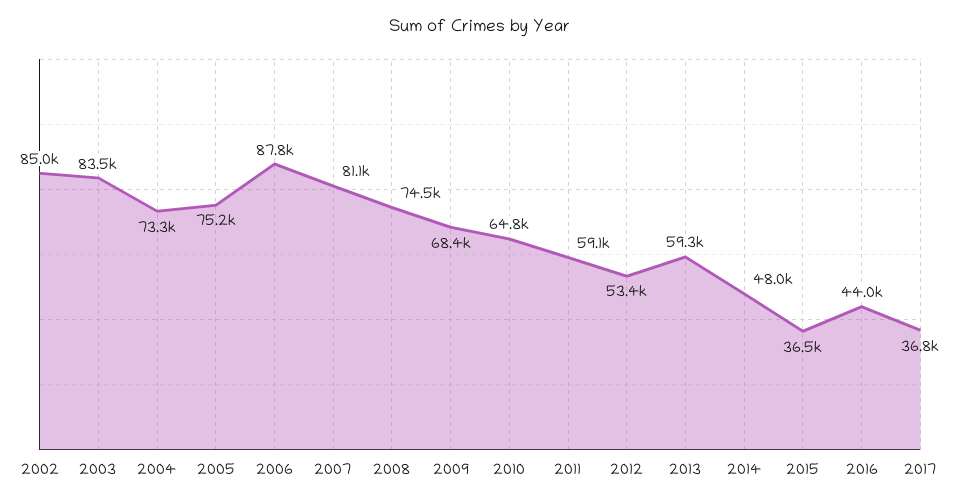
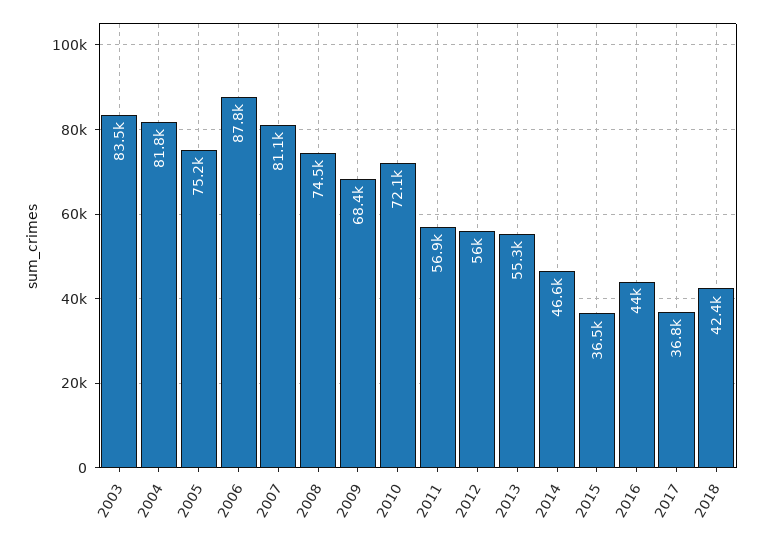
2002: 85000 -> none
2004: 73300 -> 81800
2010: 64800 -> 72100
2011: 59100 -> 56900
2012: 53400 -> 56000
2013: 59300 -> 55300
2014: 48000 -> 46600
2018: none -> 42400

